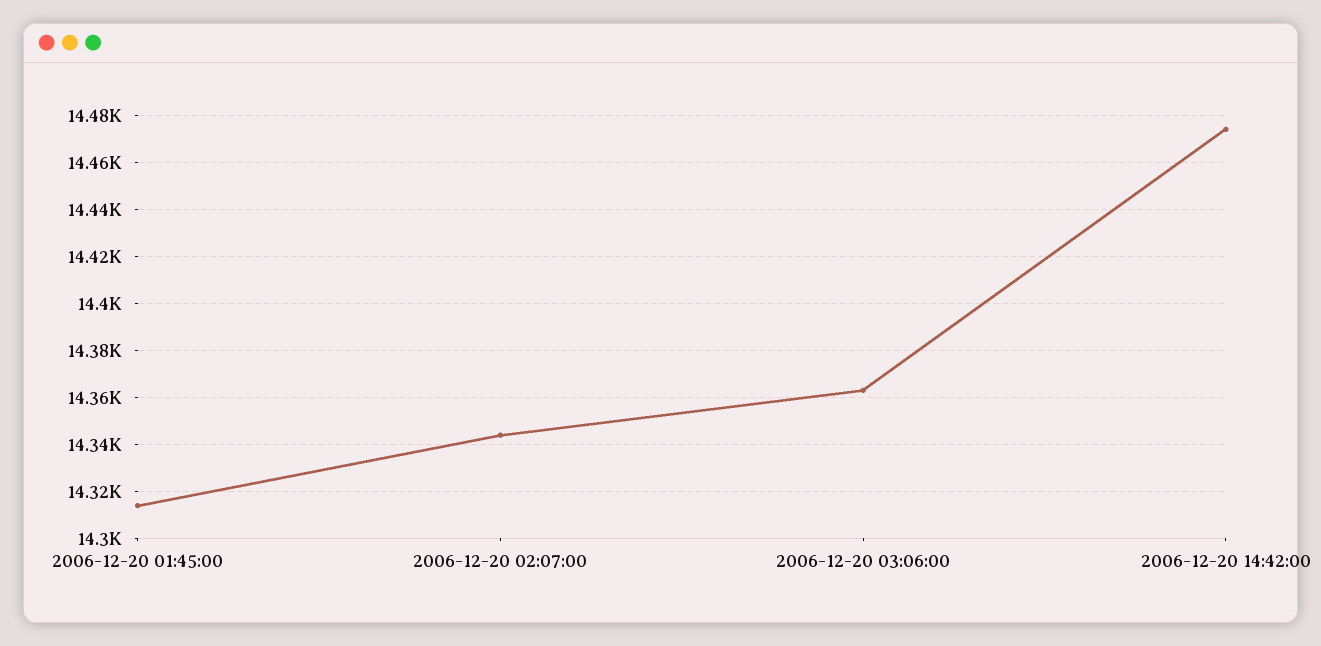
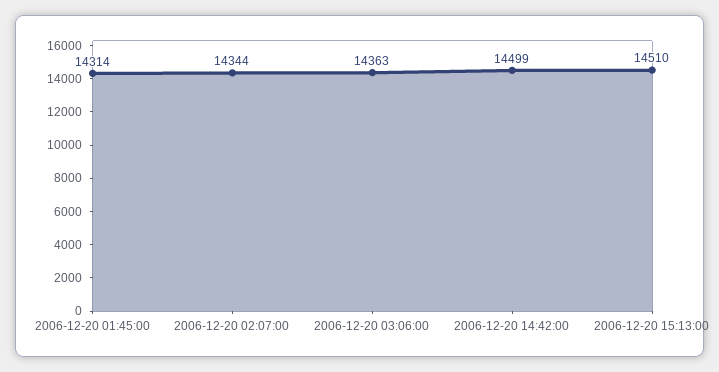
2006-12-20 14:42:00: 14475 -> 14499
2006-12-20 15:13:00: none -> 14510

